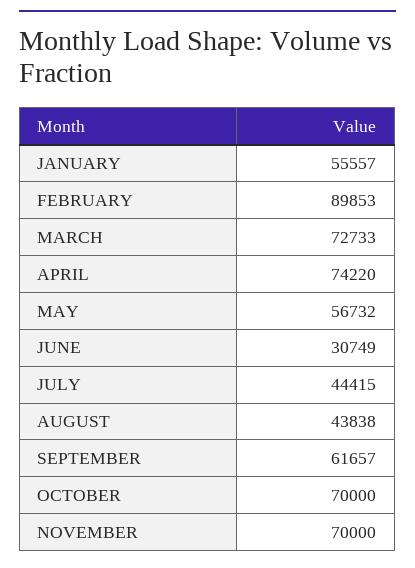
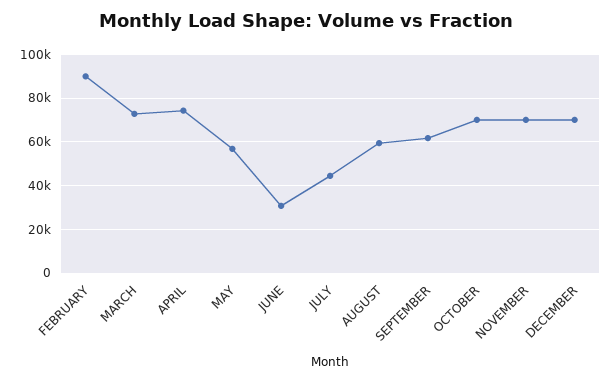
JANUARY: 55557 -> none
AUGUST: 43838 -> 60000
DECEMBER: none -> 70000

